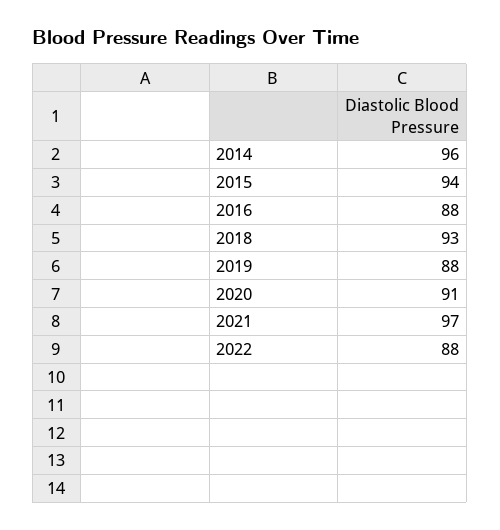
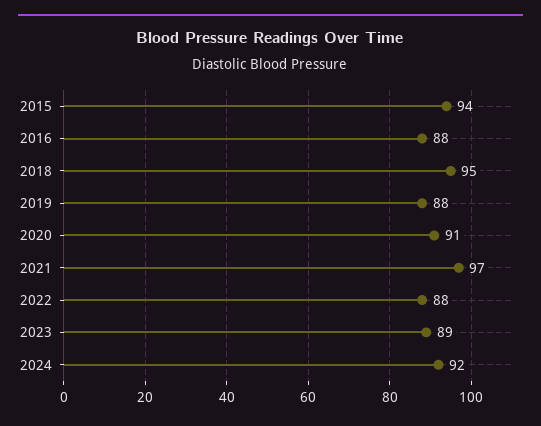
2014: 96 -> none
2018: 93 -> 95
2023: none -> 89
2024: none -> 92

